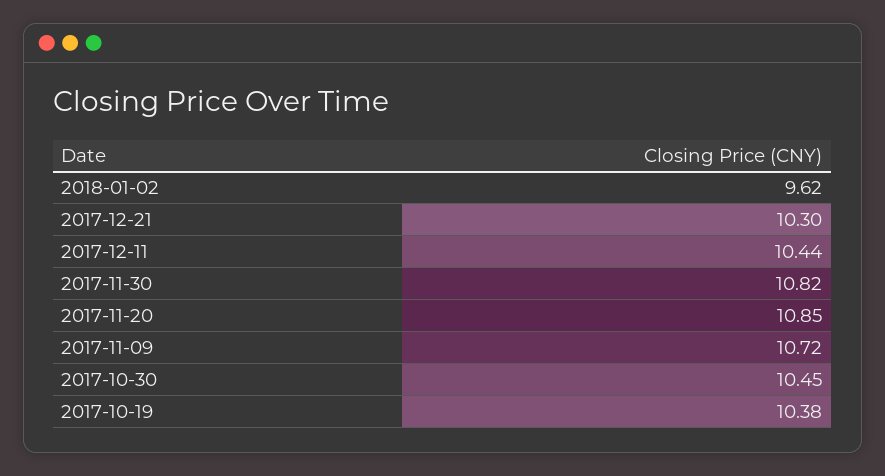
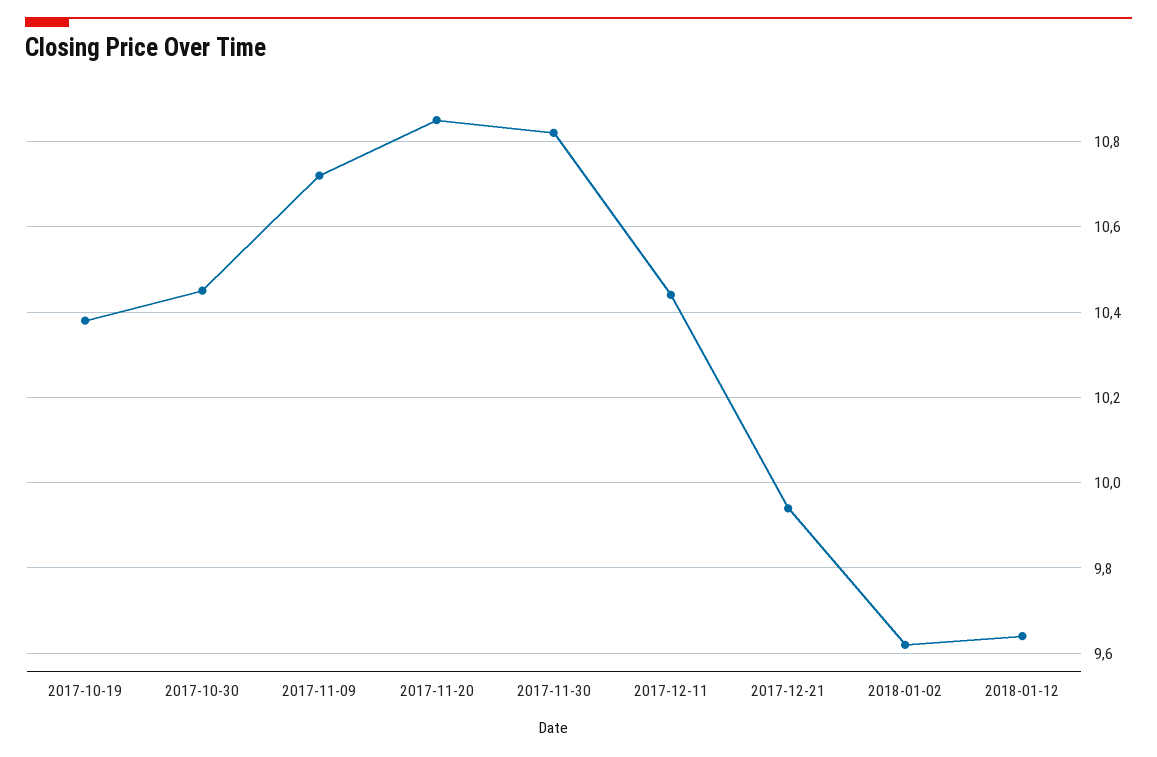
2017-12-21: 10.3 -> 9.95
2018-01-12: none -> 9.65

